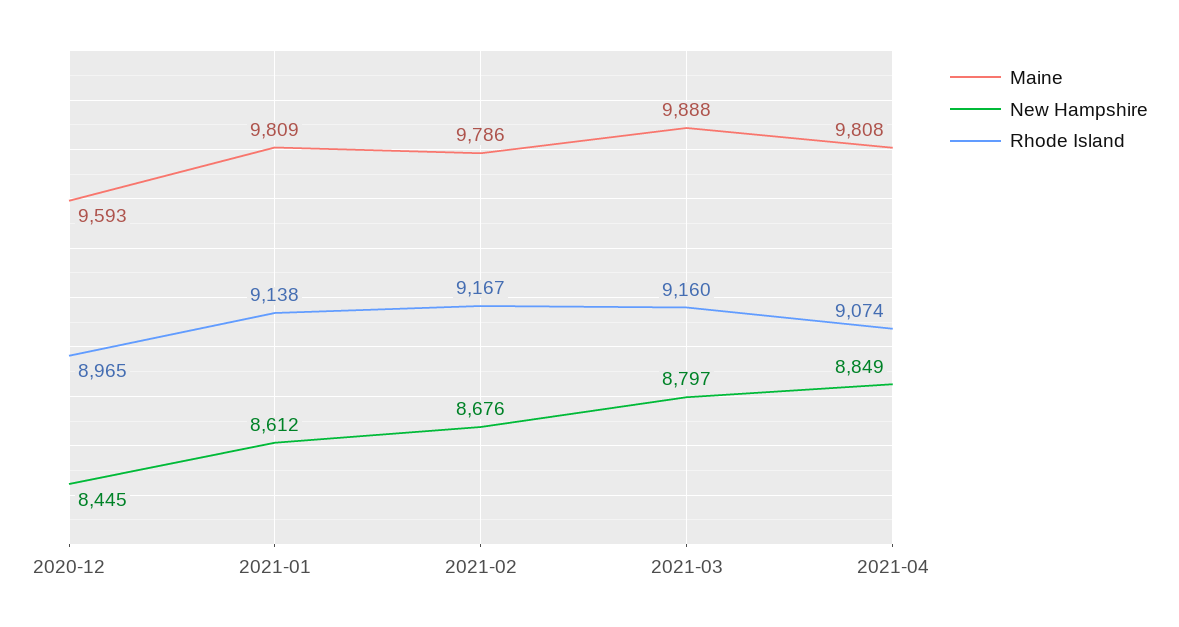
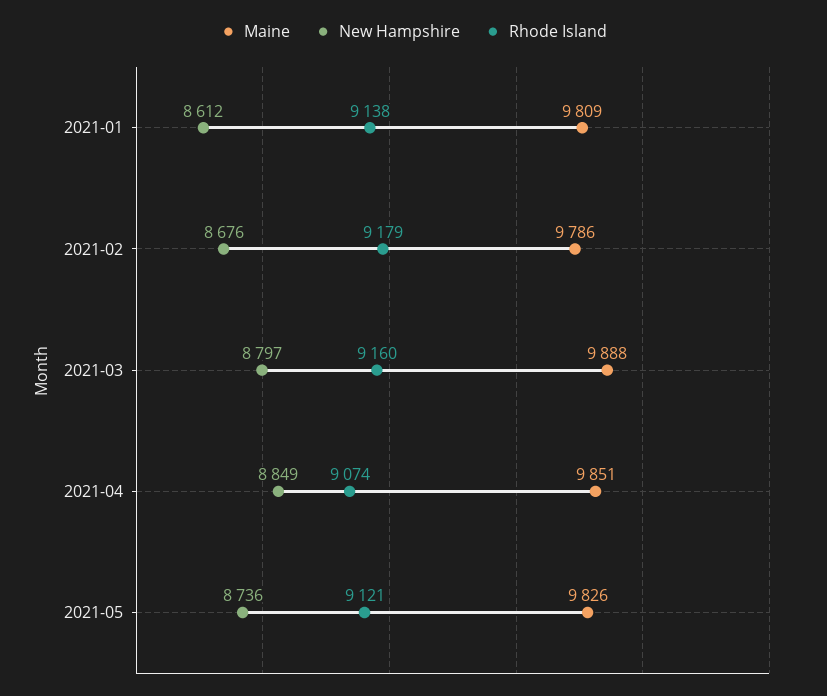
Maine, 2020-12: 9593 -> none
New Hampshire, 2020-12: 8445 -> none
Rhode Island, 2020-12: 8965 -> none
Rhode Island, 2021-02: 9167 -> 9179
Maine, 2021-04: 9808 -> 9851
Maine, 2021-05: none -> 9826
New Hampshire, 2021-05: none -> 8736
Rhode Island, 2021-05: none -> 9121

